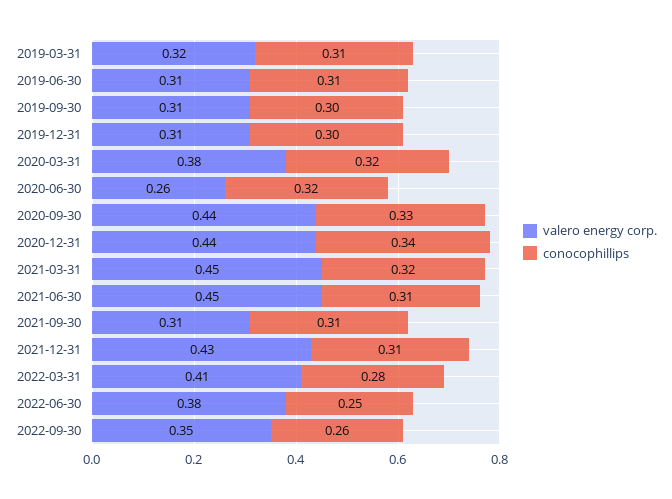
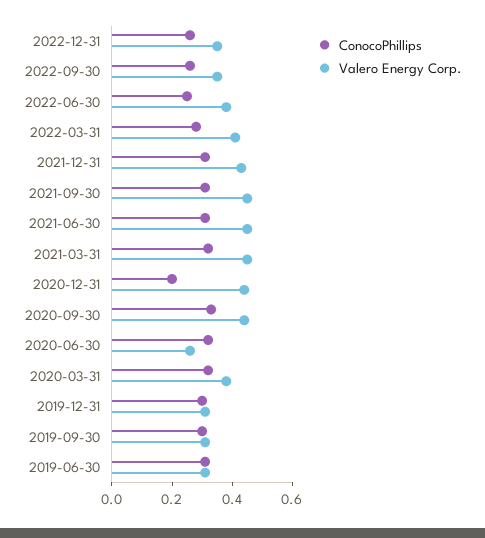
valero energy corp., 2019-03-31: 0.32 -> none
conocophillips, 2019-03-31: 0.31 -> none
conocophillips, 2020-12-31: 0.34 -> 0.2
valero energy corp., 2021-09-30: 0.31 -> 0.45
conocophillips, 2022-12-31: none -> 0.25
valero energy corp., 2022-12-31: none -> 0.35

